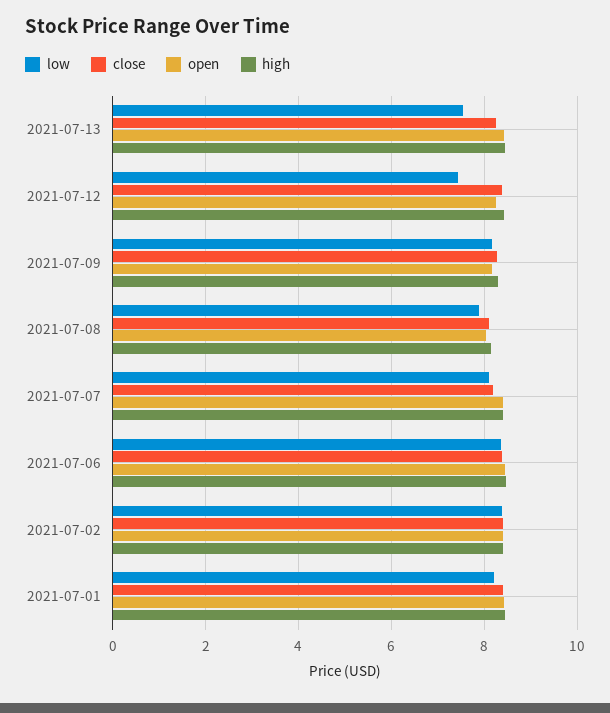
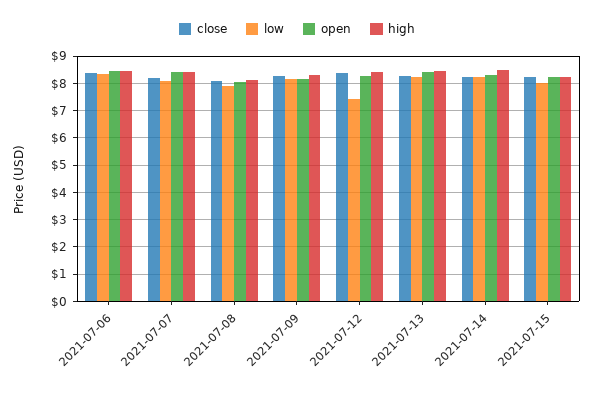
low, 2021-07-13: 7.6 -> 8.25
low, 2021-07-02: 8.4 -> none
close, 2021-07-02: 8.4 -> none
open, 2021-07-02: 8.4 -> none
high, 2021-07-02: 8.4 -> none
low, 2021-07-01: 8.2 -> none
close, 2021-07-01: 8.4 -> none
open, 2021-07-01: 8.4 -> none
high, 2021-07-01: 8.4 -> none
close, 2021-07-14: none -> 8.25
low, 2021-07-14: none -> 8.25
open, 2021-07-14: none -> 8.25
high, 2021-07-14: none -> 8.5
close, 2021-07-15: none -> 8.25
low, 2021-07-15: none -> 8
open, 2021-07-15: none -> 8.25
high, 2021-07-15: none -> 8.25

